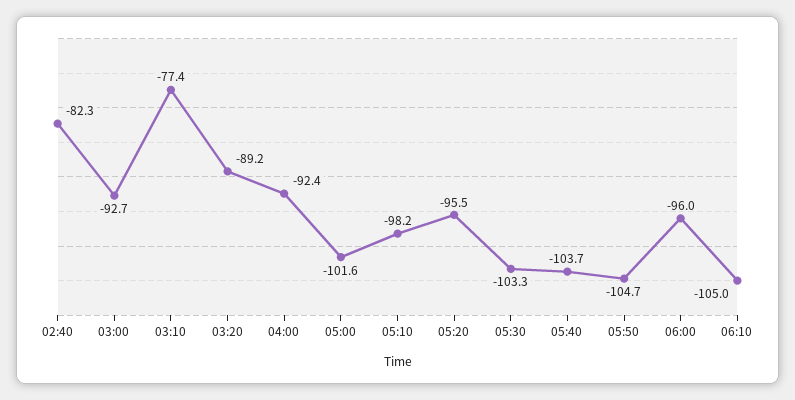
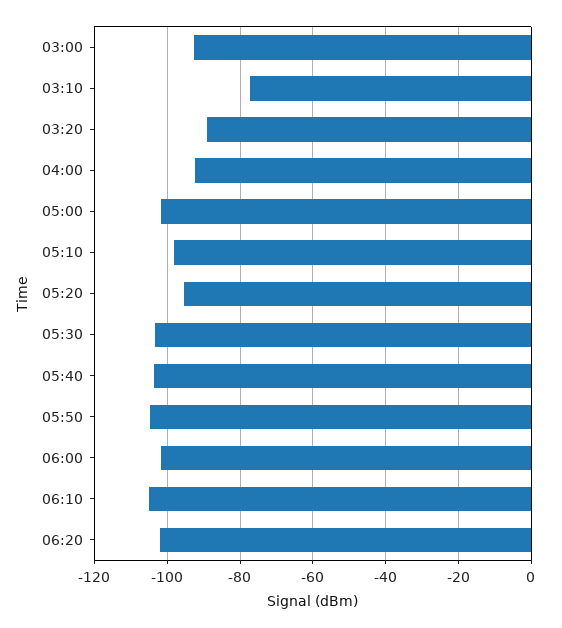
02:40: -82.3 -> none
06:00: -96 -> -102
06:20: none -> -102

